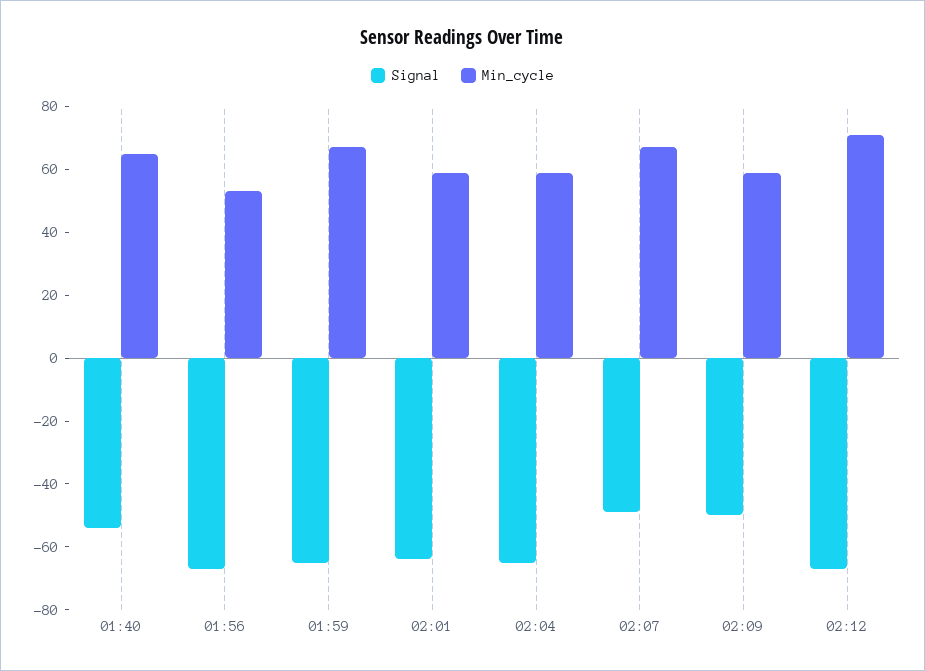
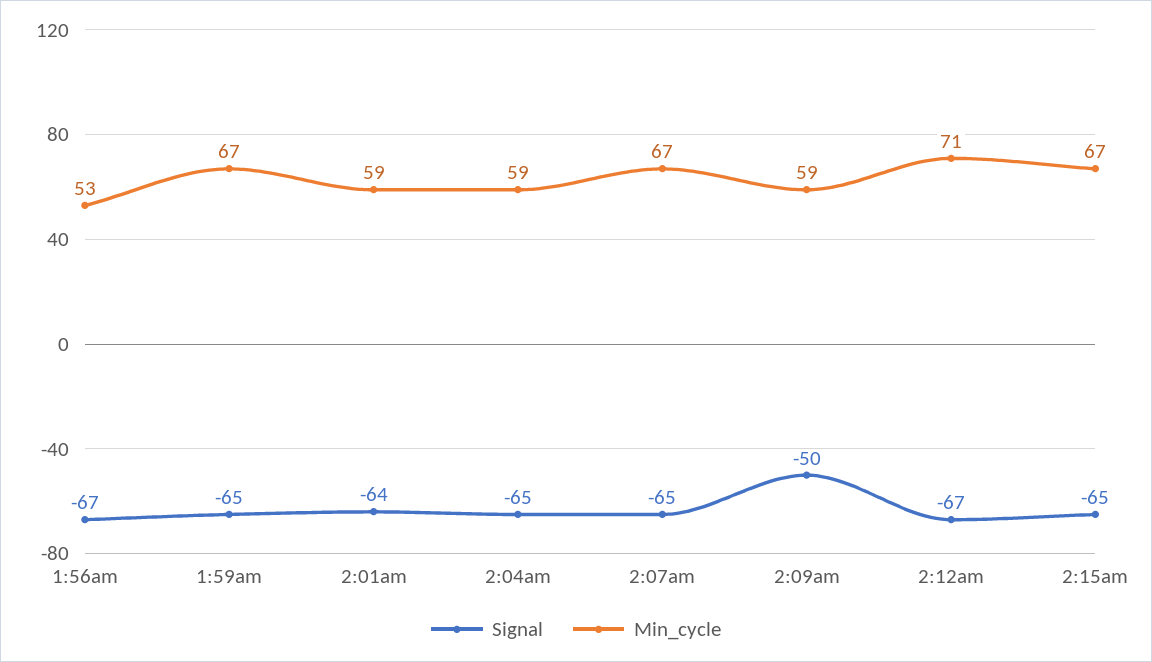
Signal, 01:40: -55 -> none
Min_cycle, 01:40: 65 -> none
Signal, 02:07: -50 -> -65
Signal, 2:15am: none -> -65
Min_cycle, 2:15am: none -> 67

